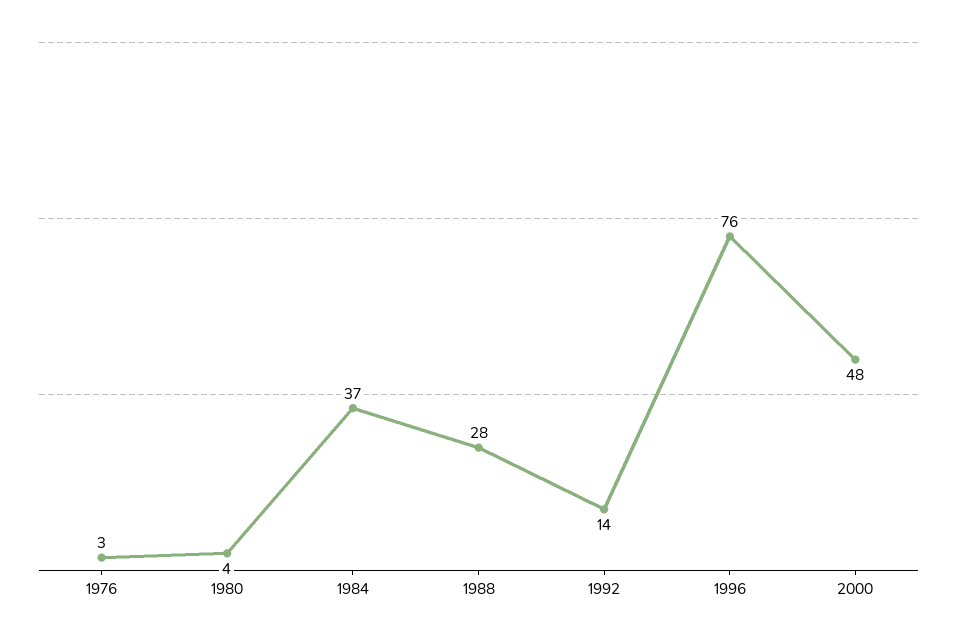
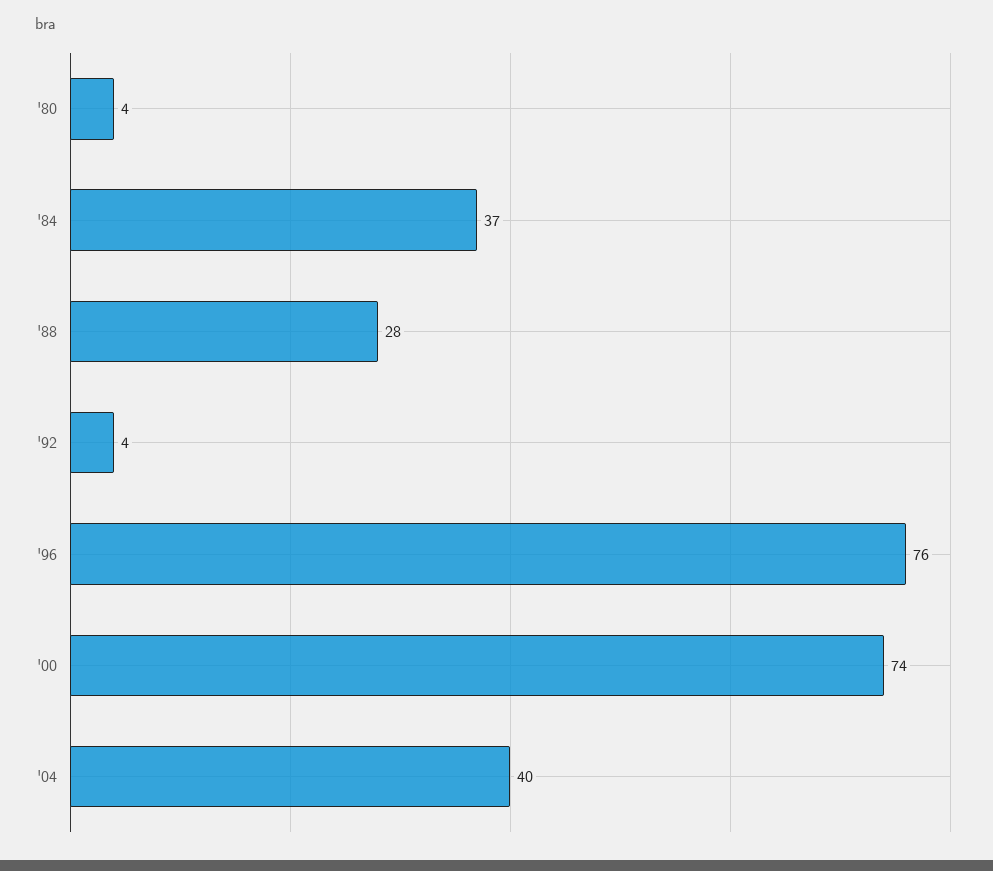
1976: 3 -> none
1992: 14 -> 4
2000: 48 -> 74
'04: none -> 40

